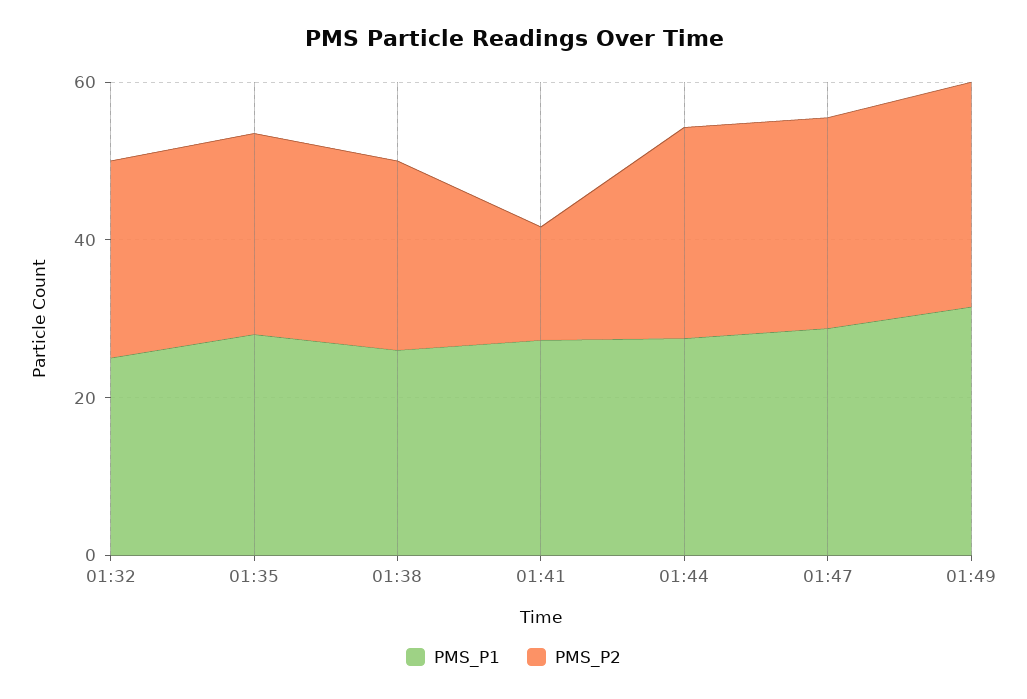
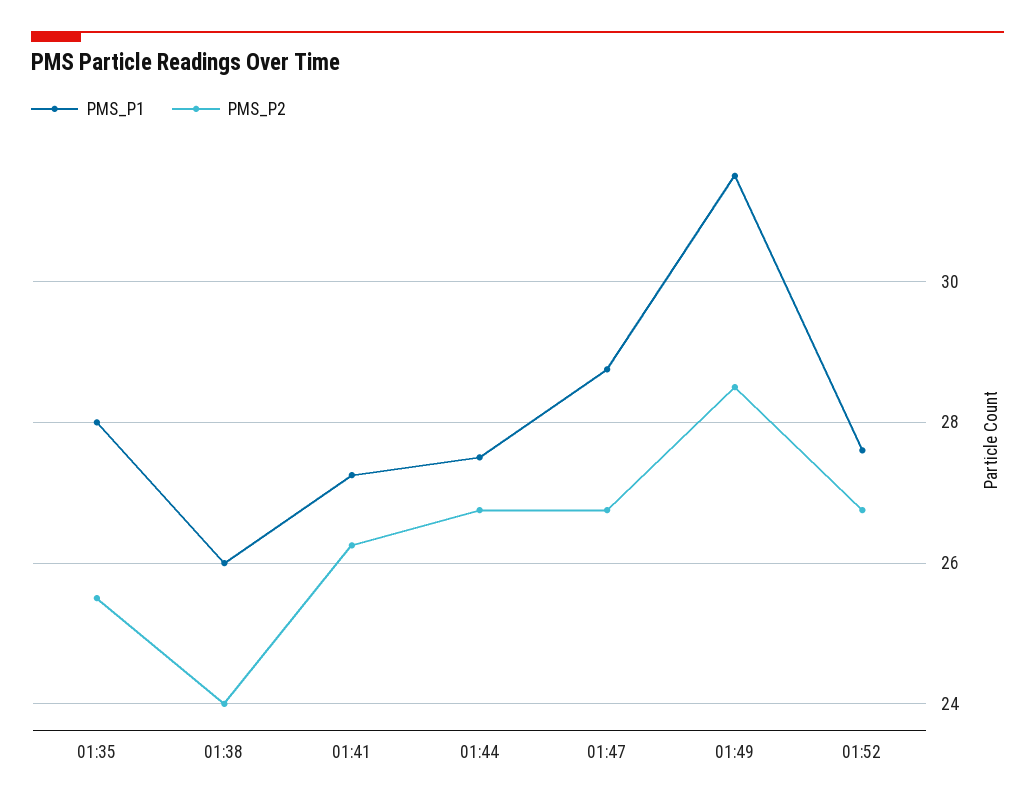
PMS_P1, 01:32: 25 -> none
PMS_P2, 01:32: 25 -> none
PMS_P2, 01:41: 15 -> 26.2
PMS_P1, 01:52: none -> 27.6
PMS_P2, 01:52: none -> 26.8

